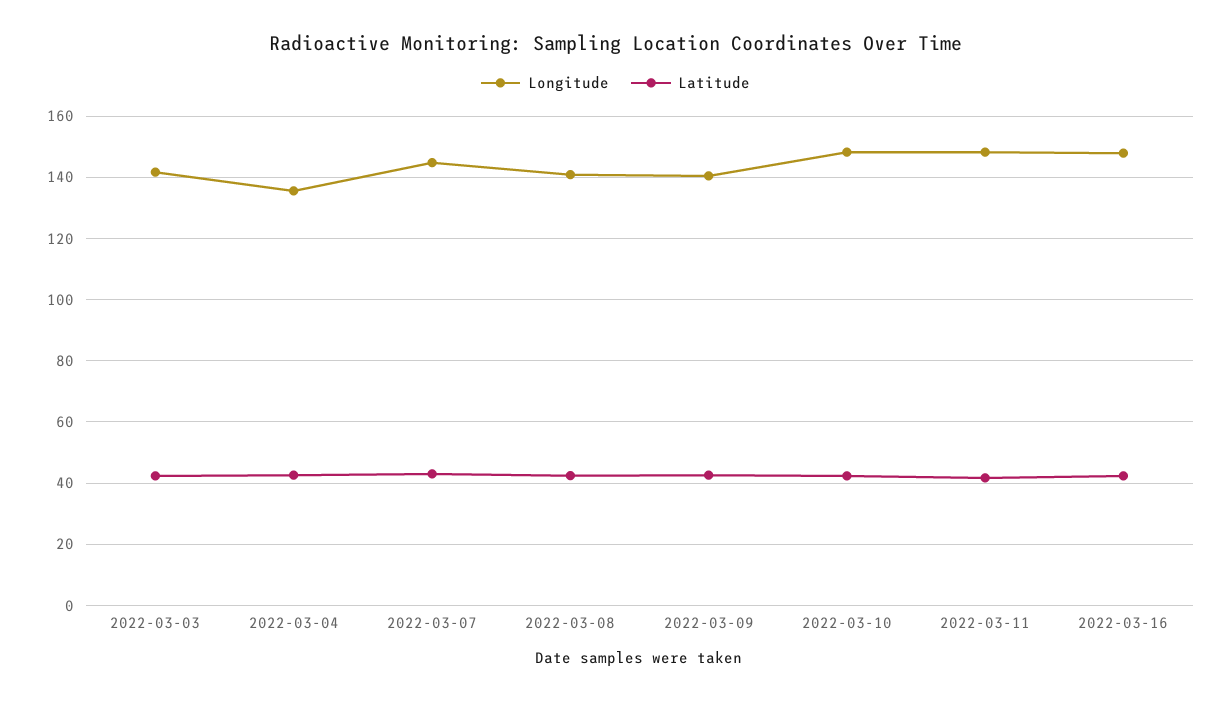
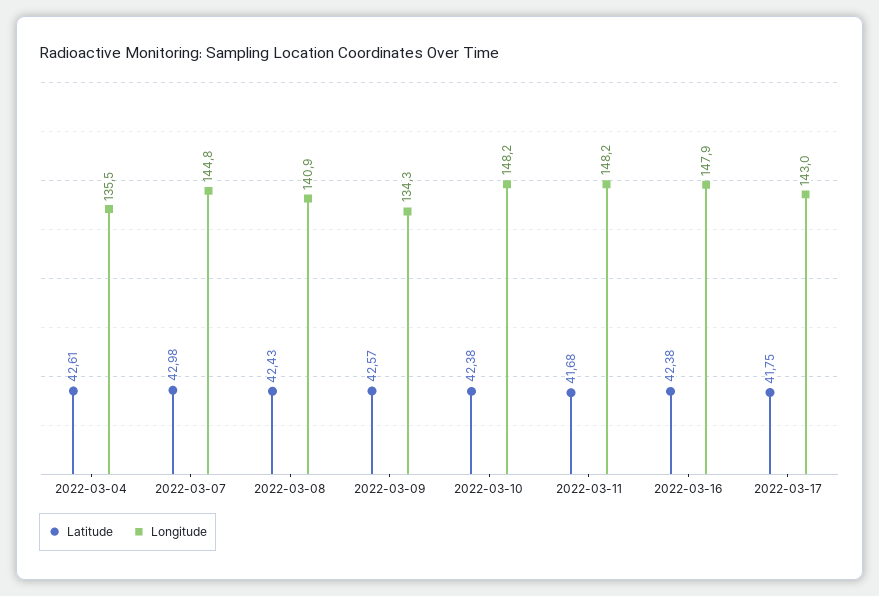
Longitude, 2022-03-03: 142 -> none
Latitude, 2022-03-03: 42 -> none
Longitude, 2022-03-09: 140 -> 134.3
Latitude, 2022-03-17: none -> 41.75
Longitude, 2022-03-17: none -> 143

